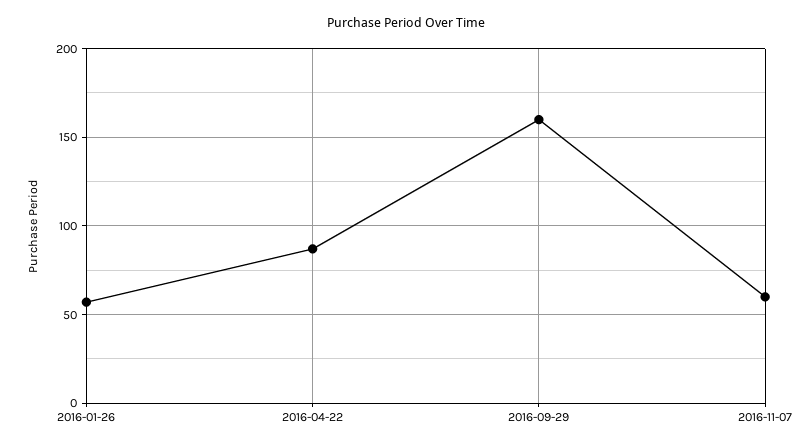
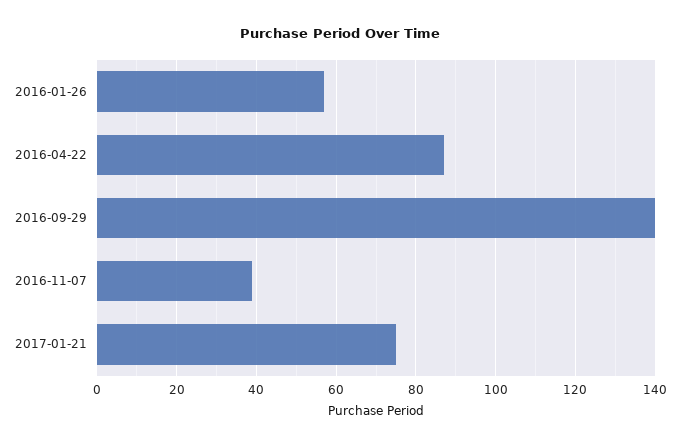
2016-09-29: 160 -> 140
2016-11-07: 60 -> 40
2017-01-21: none -> 75

